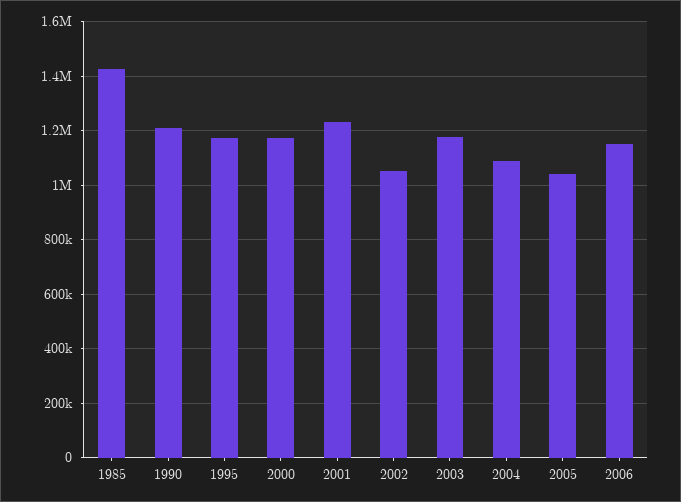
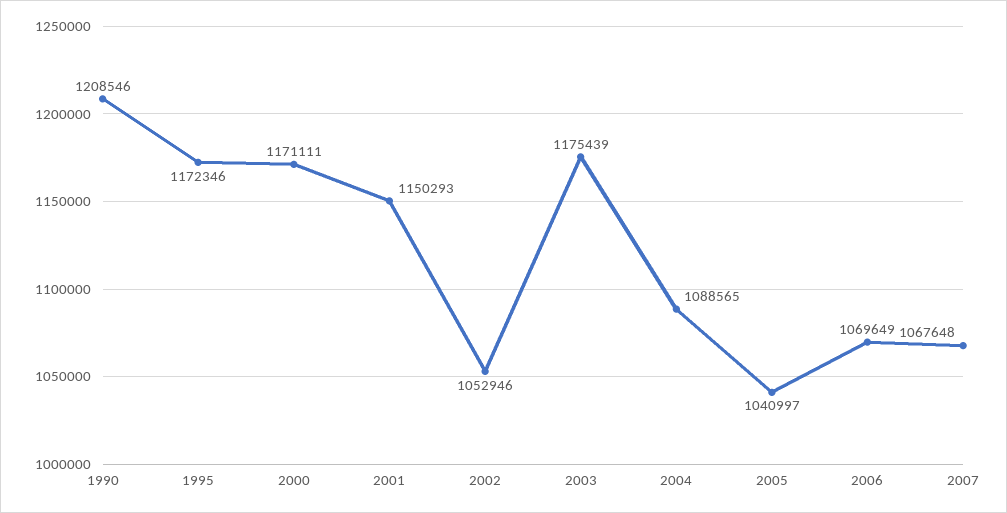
1985: 1425000 -> none
2001: 1225000 -> 1150293
2006: 1150000 -> 1069649
2007: none -> 1067648

